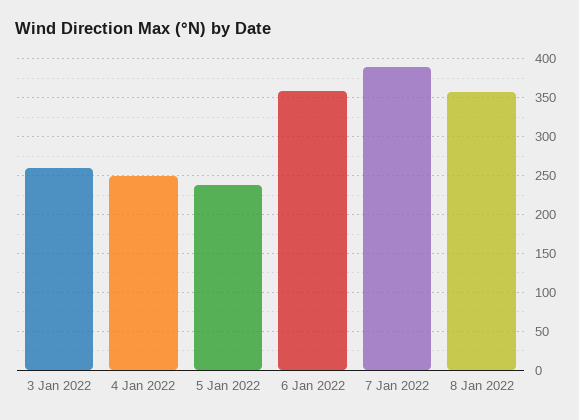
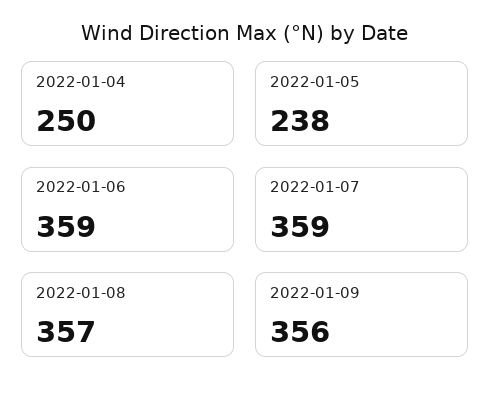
3 Jan 2022: 260 -> none
7 Jan 2022: 390 -> 359
2022-01-09: none -> 356

